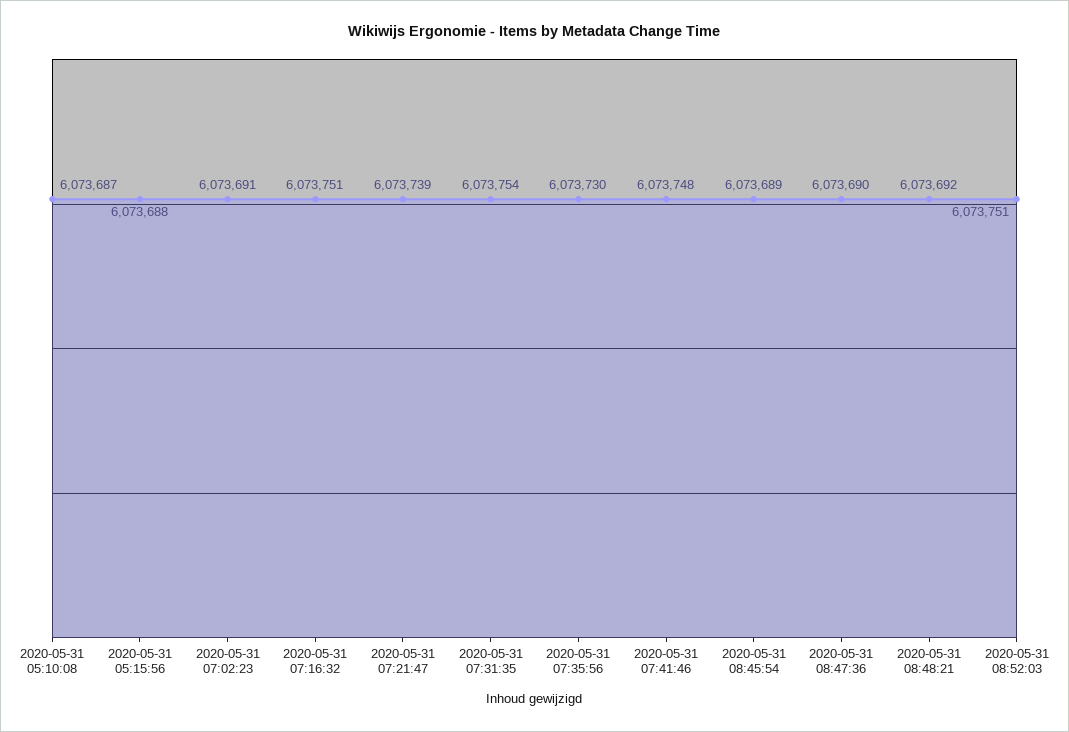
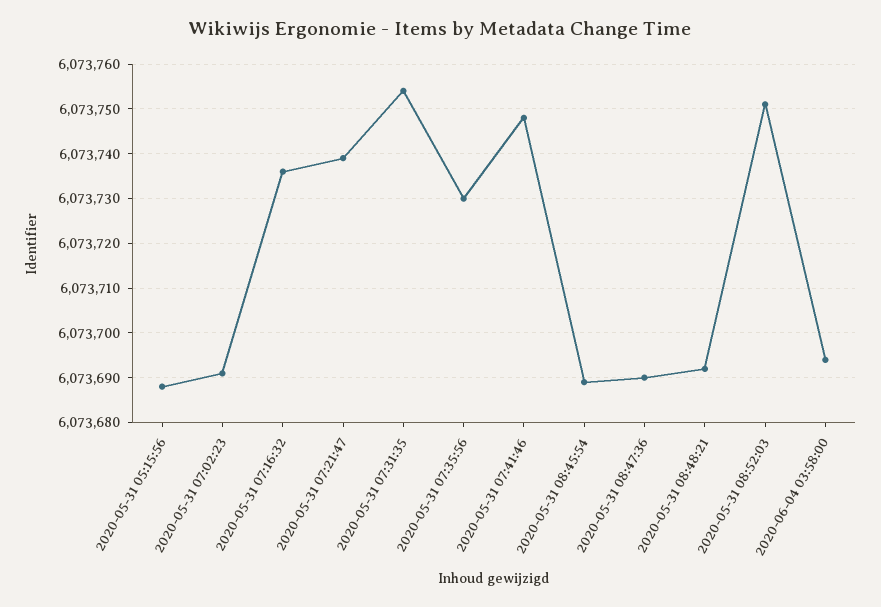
2020-05-31 05:10:08: 6073687 -> none
2020-05-31 07:16:32: 6073751 -> 6073735
2020-06-04 03:58:00: none -> 6073695

